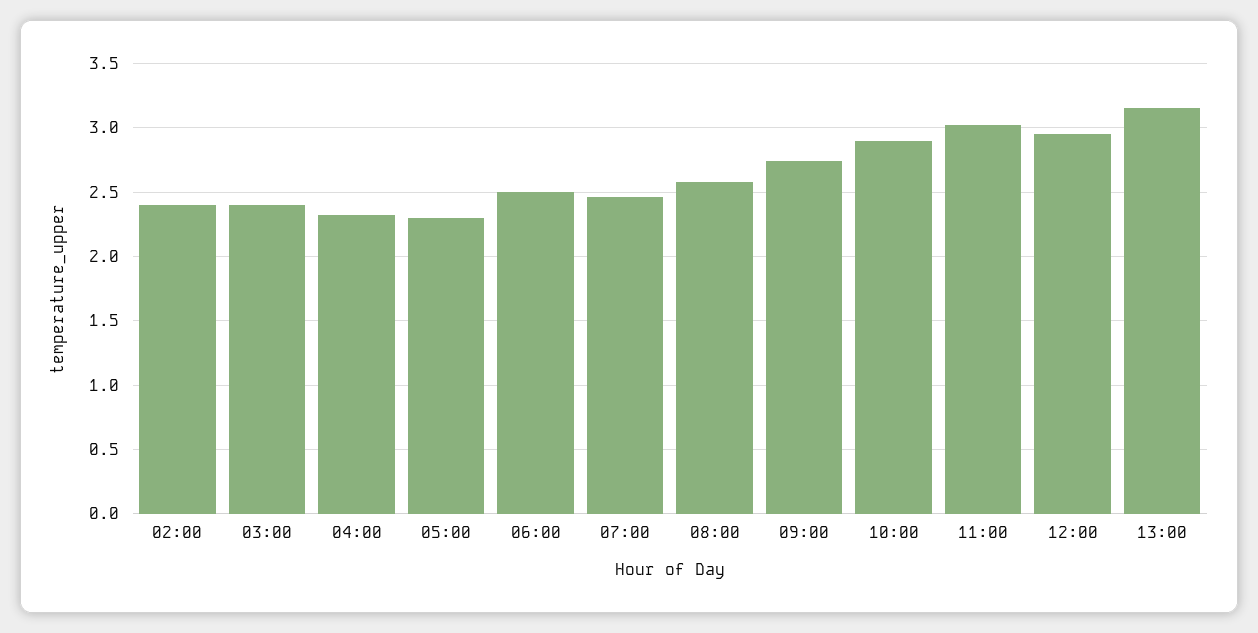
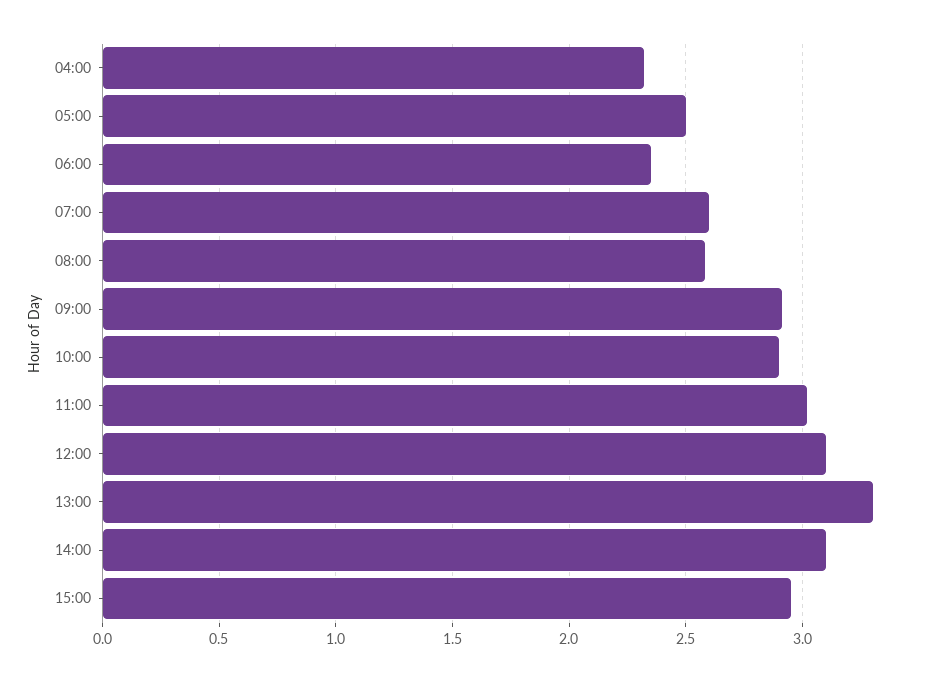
02:00: 2.4 -> none
03:00: 2.4 -> none
05:00: 2.3 -> 2.5
06:00: 2.5 -> 2.35
07:00: 2.45 -> 2.6
09:00: 2.75 -> 2.9
12:00: 2.95 -> 3.1
13:00: 3.15 -> 3.3
14:00: none -> 3.1
15:00: none -> 2.95

